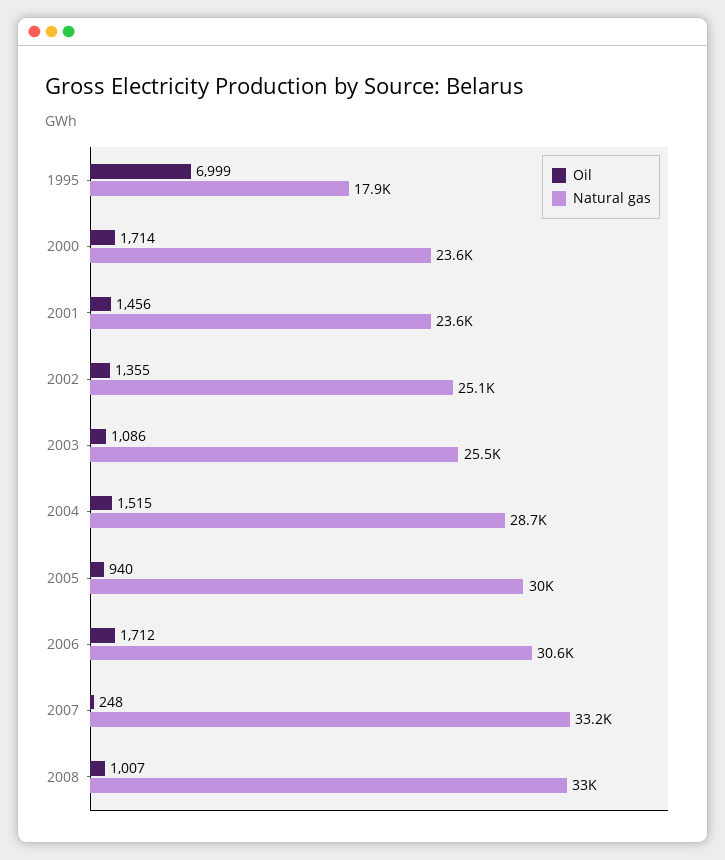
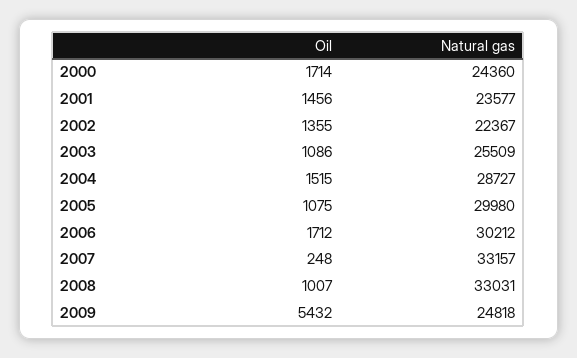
Oil, 1995: 6999 -> none
Natural gas, 1995: 17900 -> none
Natural gas, 2000: 23600 -> 24360
Natural gas, 2002: 25100 -> 22367
Oil, 2005: 940 -> 1075
Natural gas, 2006: 30600 -> 30212
Oil, 2009: none -> 5432
Natural gas, 2009: none -> 24818

